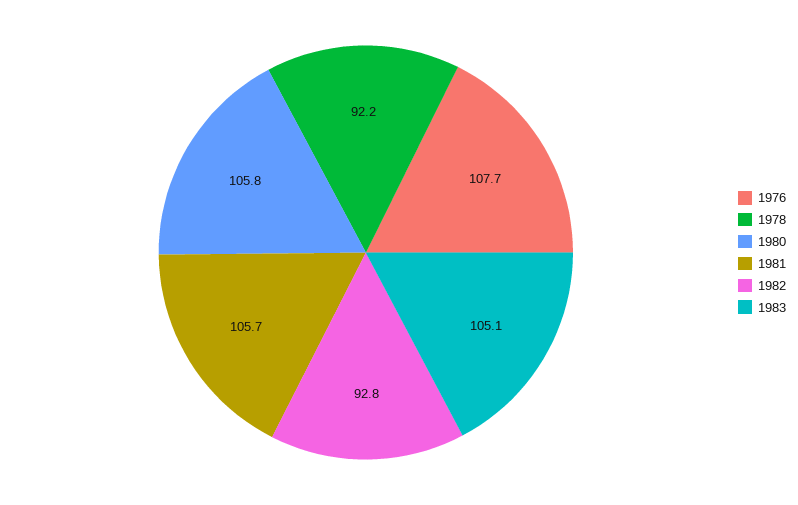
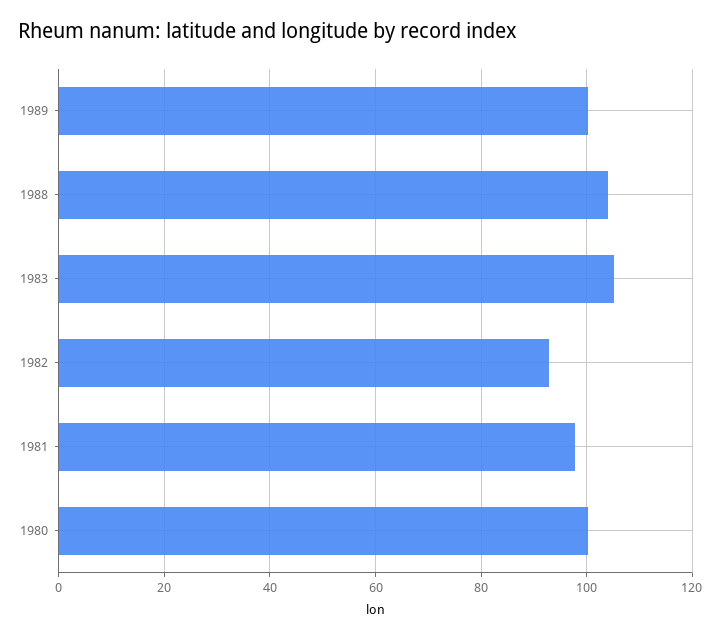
1976: 107.7 -> none
1978: 92.2 -> none
1980: 105.8 -> 100
1981: 105.7 -> 98
1989: none -> 100
1988: none -> 104

